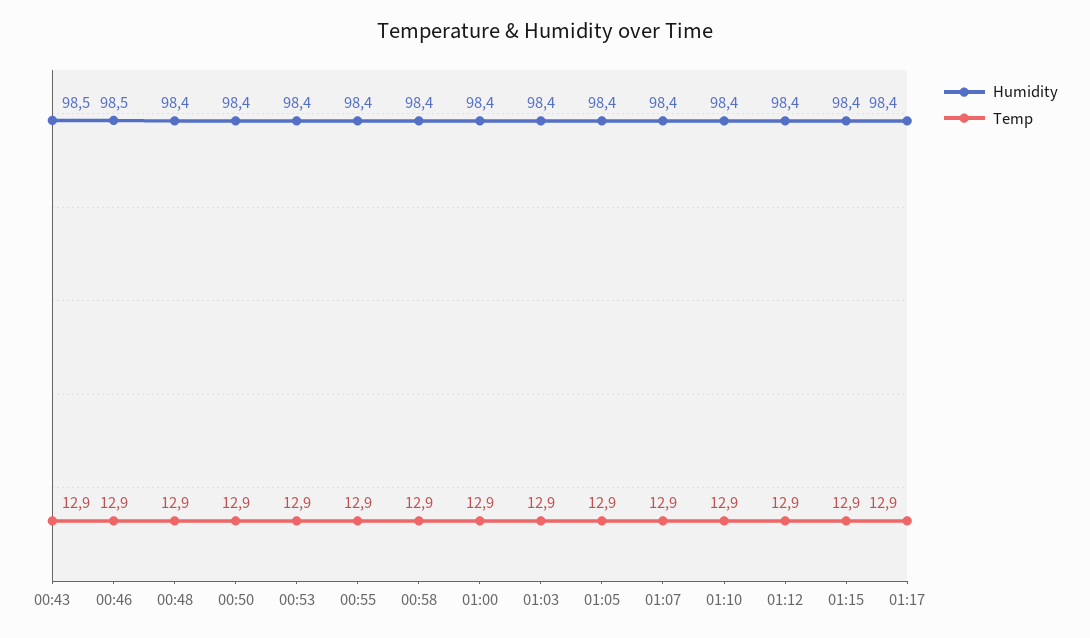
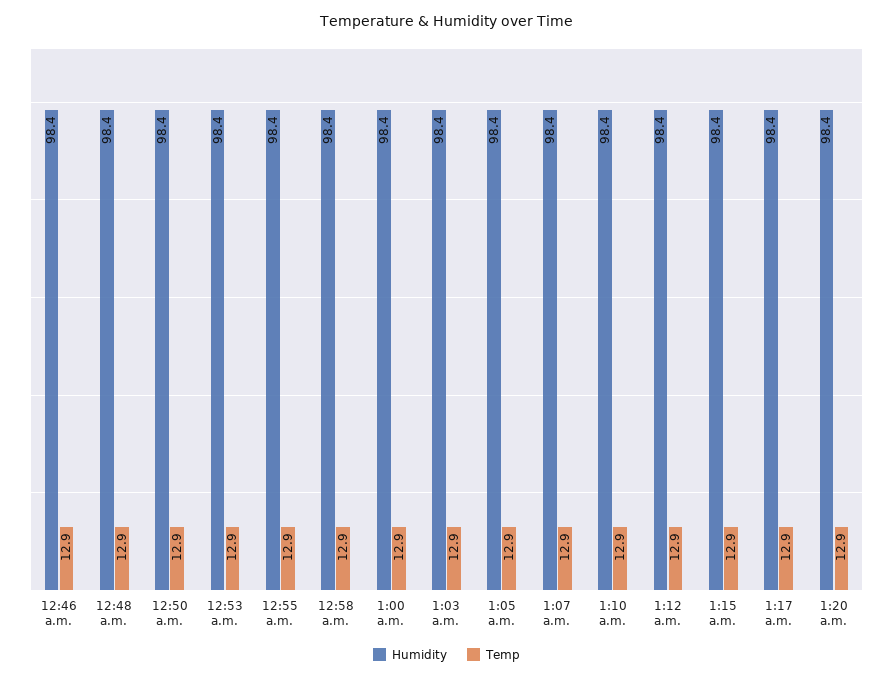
Humidity, 00:43: 98.5 -> none
Temp, 00:43: 12.9 -> none
Humidity, 00:46: 98.5 -> 98.4
Humidity, 1:20 a.m.: none -> 98.4
Temp, 1:20 a.m.: none -> 12.9

